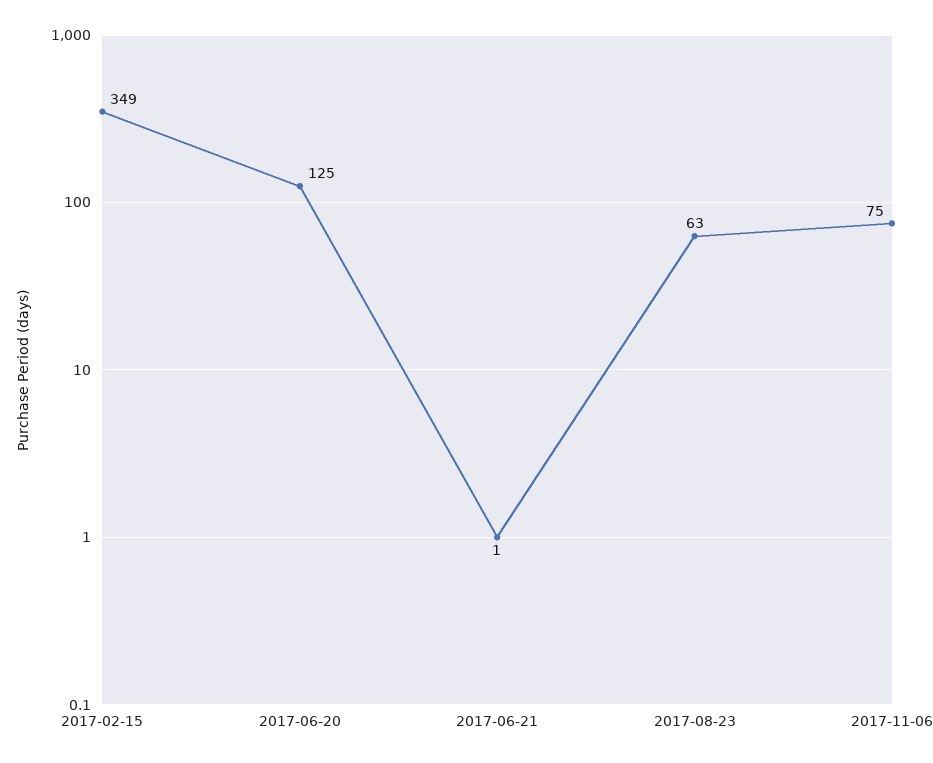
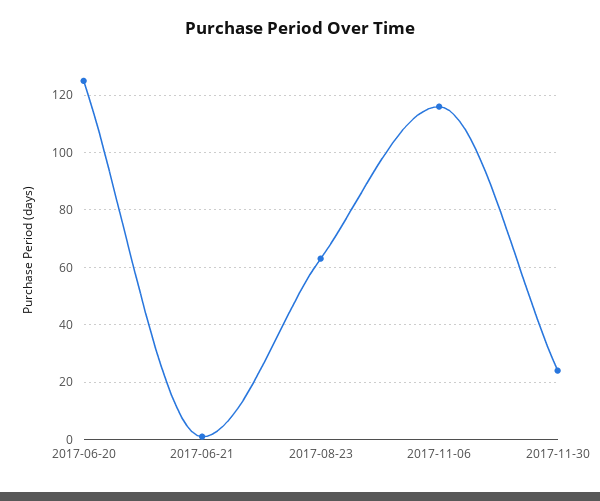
2017-02-15: 349 -> none
2017-11-06: 75 -> 115
2017-11-30: none -> 25

